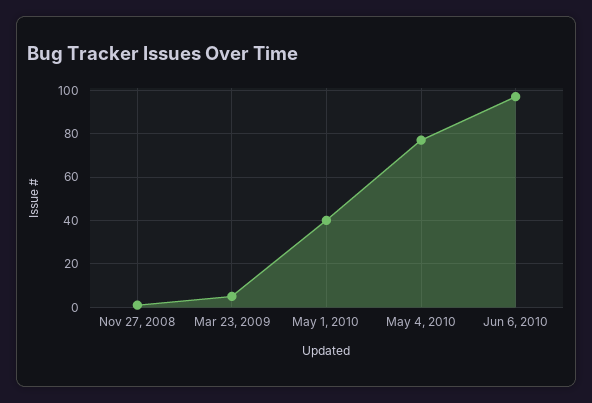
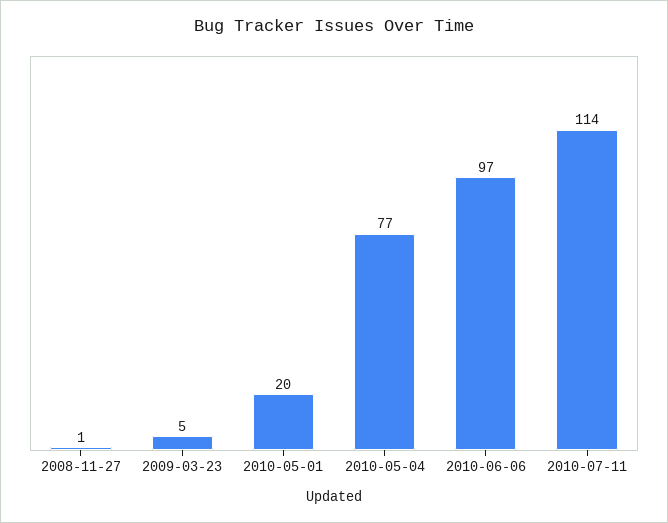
May 1, 2010: 40 -> 20
2010-07-11: none -> 114

